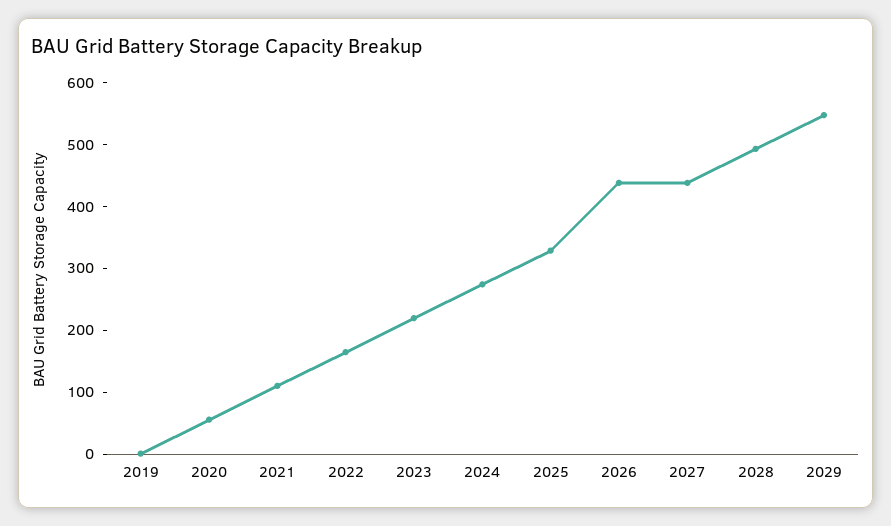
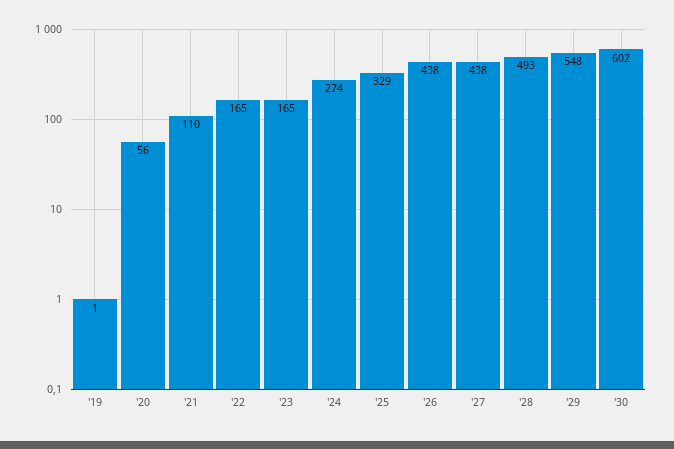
2023: 220 -> 165
'30: none -> 602

